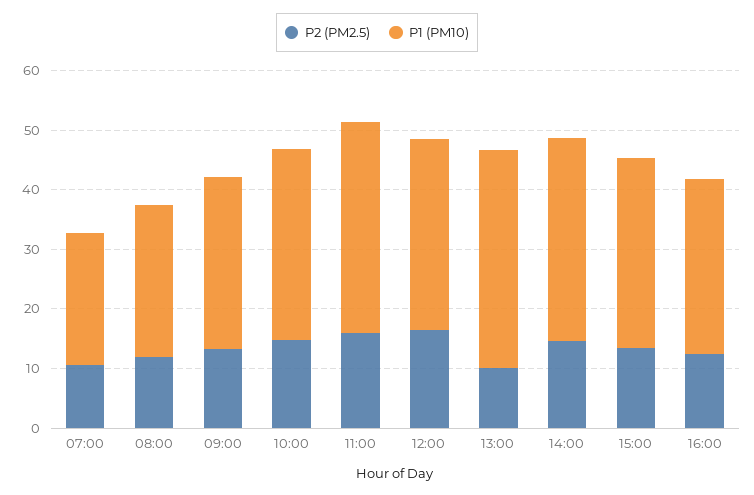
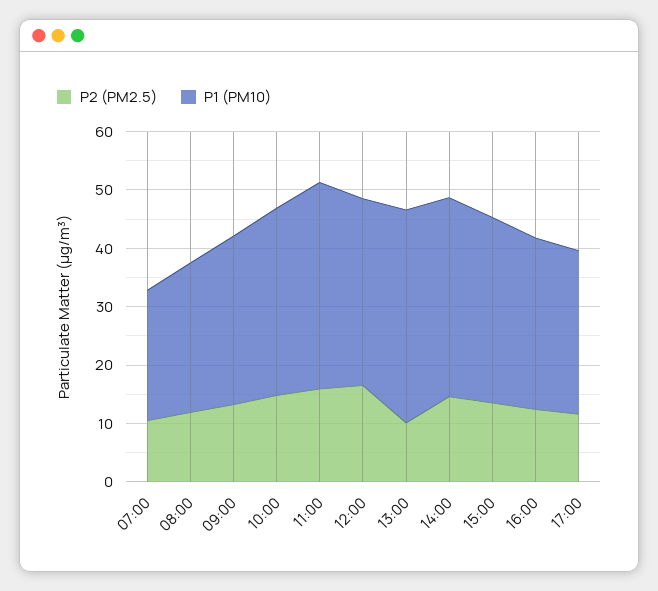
P2 (PM2.5), 17:00: none -> 12
P1 (PM10), 17:00: none -> 28

